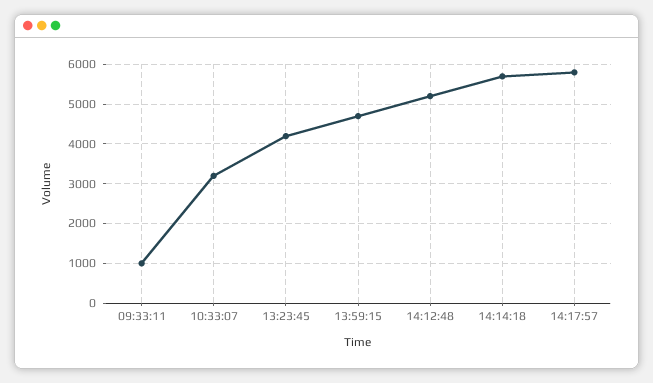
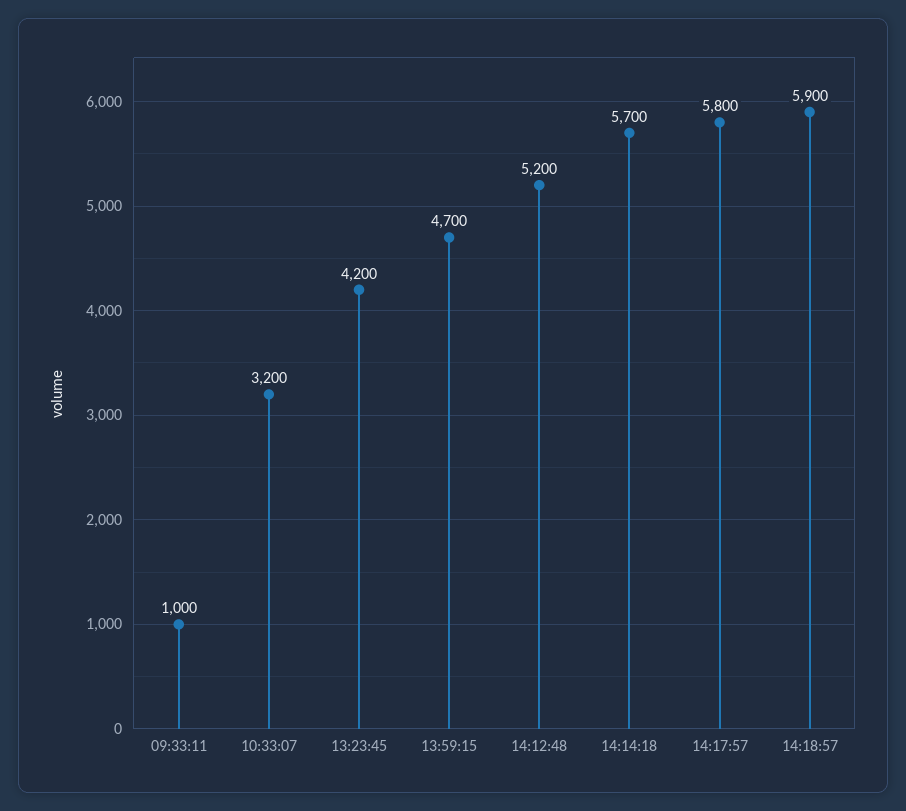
14:18:57: none -> 5900

